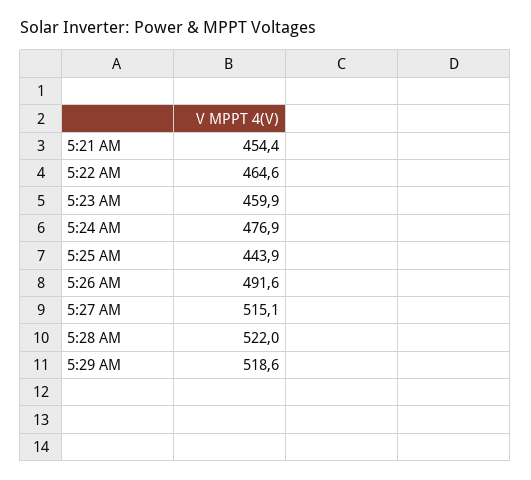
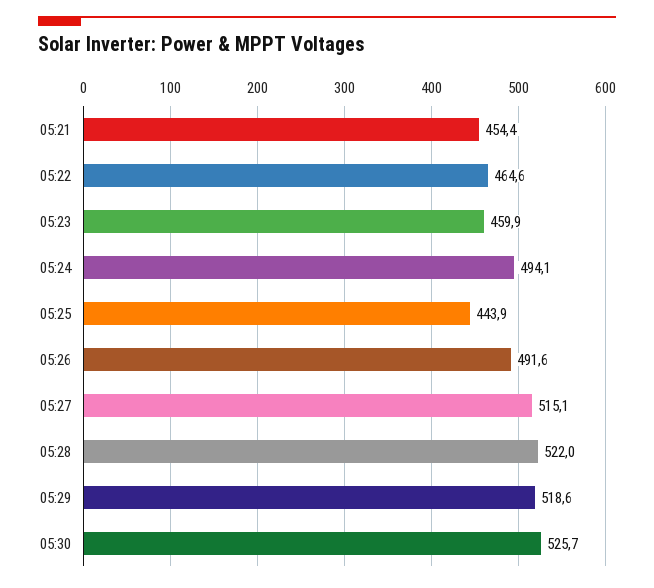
5:24 AM: 476.9 -> 494.1
05:30: none -> 525.7

